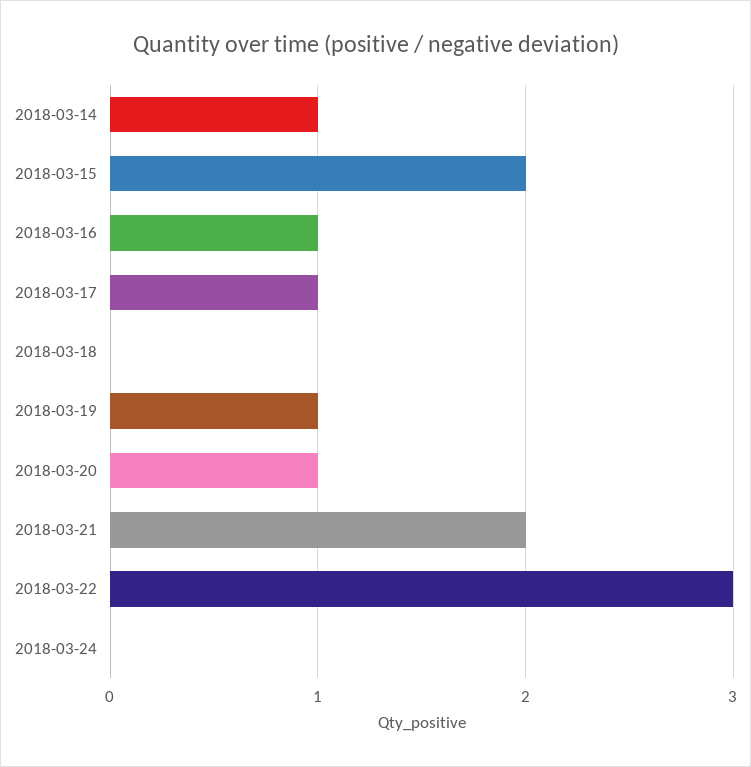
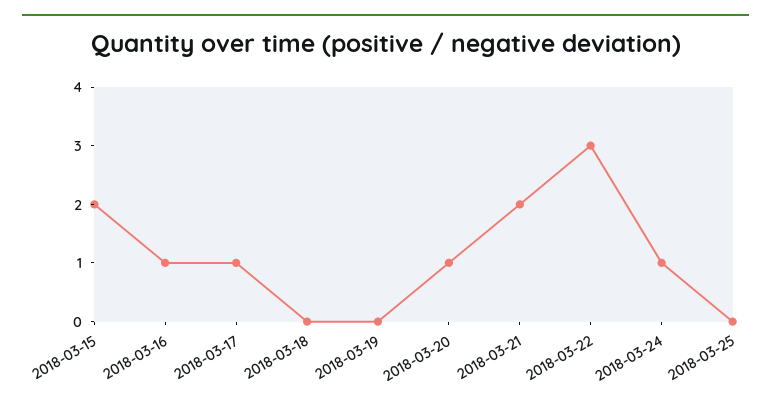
2018-03-14: 1 -> none
2018-03-19: 1 -> 0
2018-03-24: 0 -> 1
2018-03-25: none -> 0

